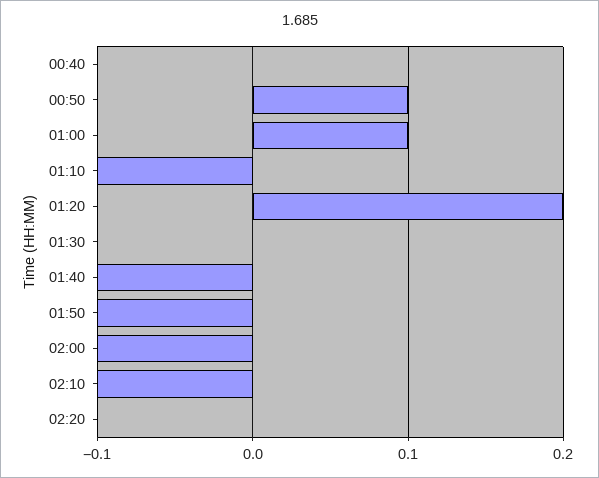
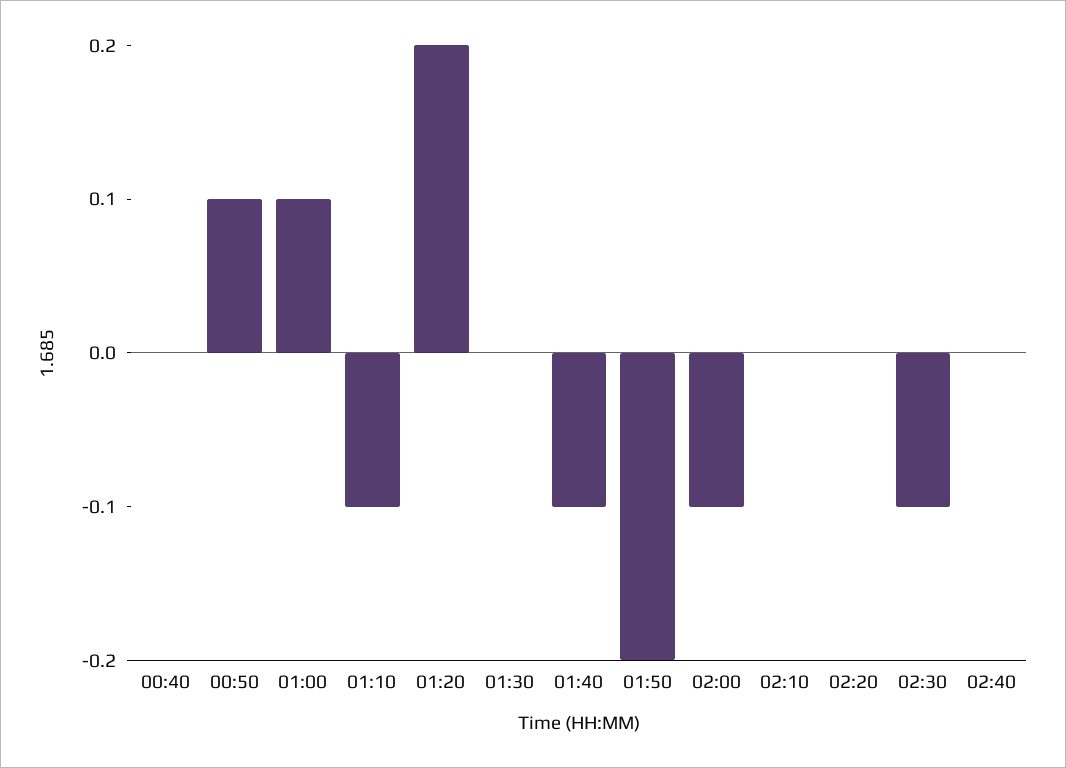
01:50: -0.1 -> -0.2
02:10: -0.1 -> 0
02:30: none -> -0.1
02:40: none -> 0

